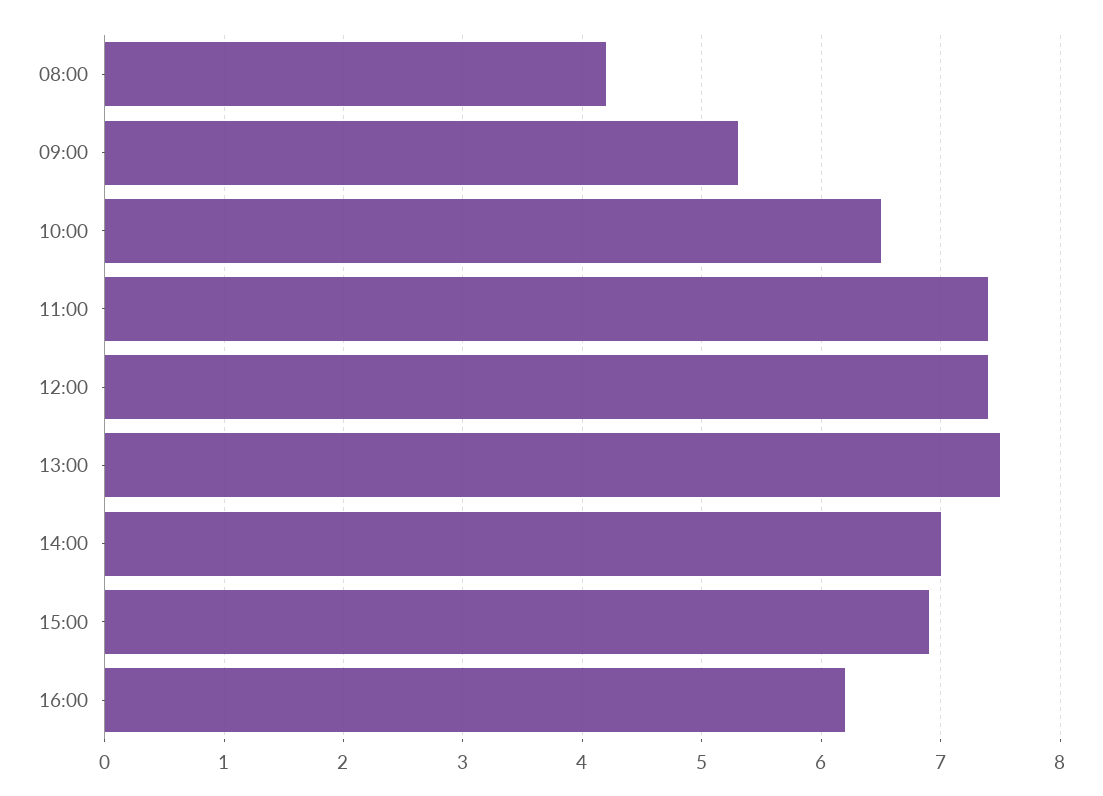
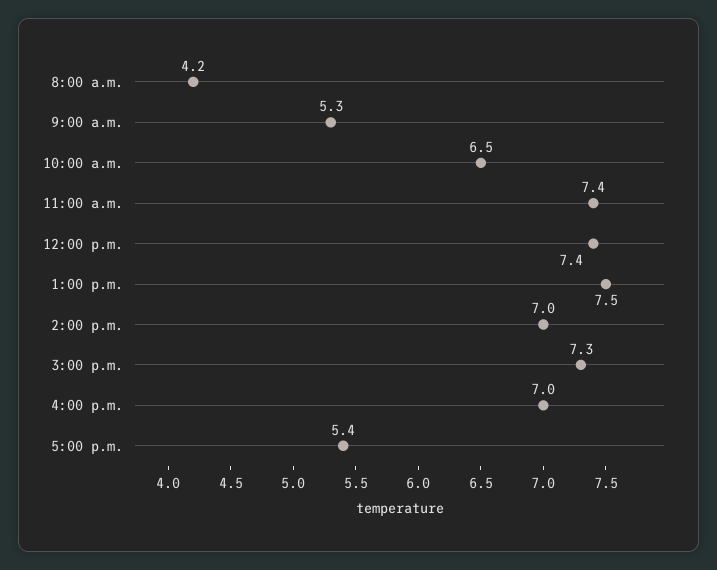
15:00: 6.9 -> 7.3
16:00: 6.2 -> 7
5:00 p.m.: none -> 5.4

